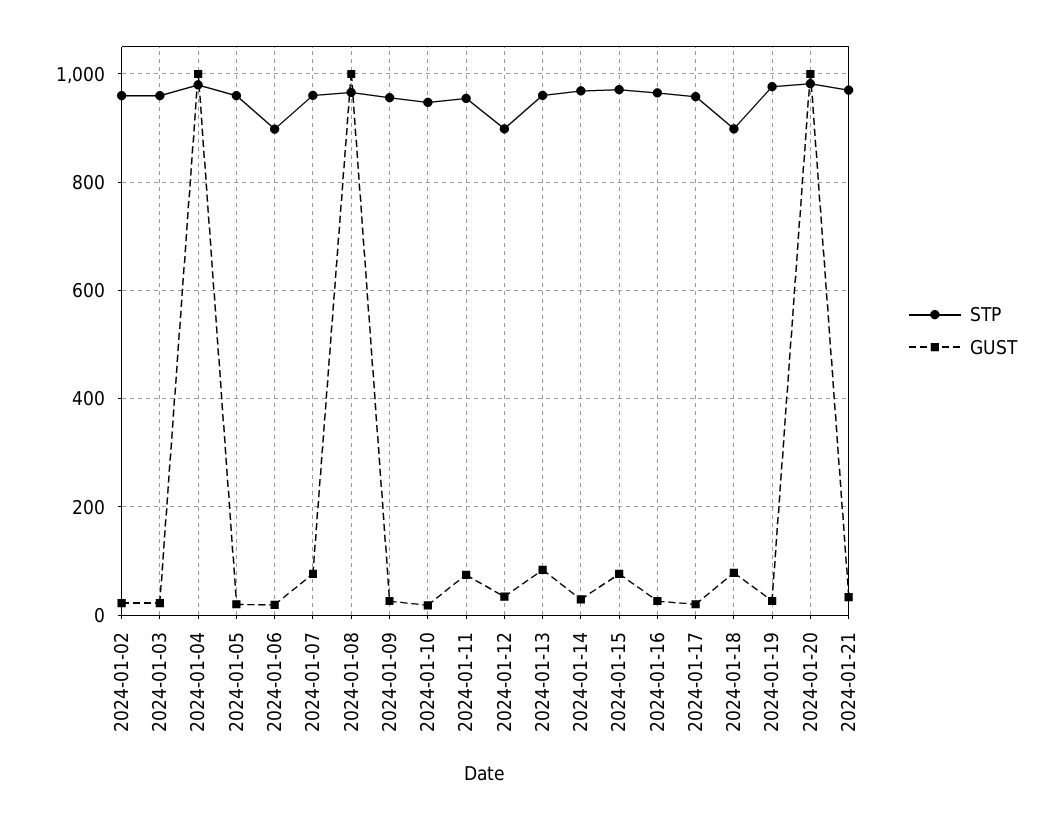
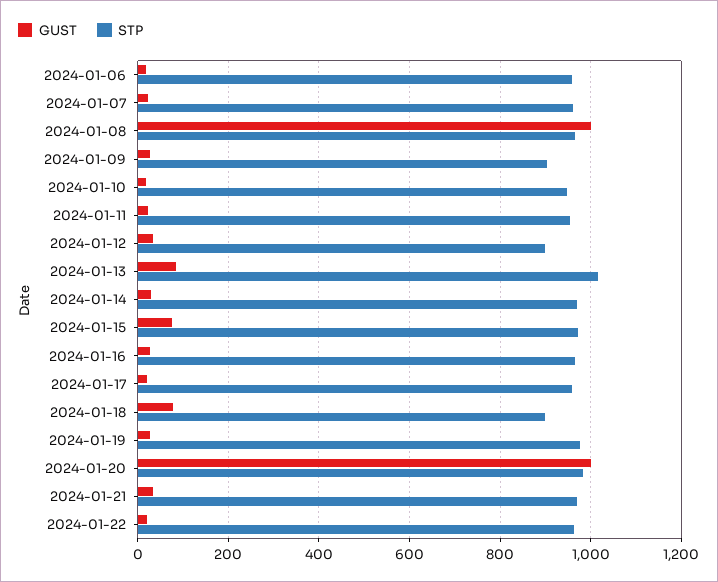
STP, 2024-01-02: 960 -> none
GUST, 2024-01-02: 20 -> none
STP, 2024-01-03: 960 -> none
GUST, 2024-01-03: 20 -> none
STP, 2024-01-04: 980 -> none
GUST, 2024-01-04: 1000 -> none
STP, 2024-01-05: 960 -> none
GUST, 2024-01-05: 20 -> none
STP, 2024-01-06: 900 -> 960
GUST, 2024-01-07: 80 -> 20
STP, 2024-01-09: 960 -> 900
GUST, 2024-01-11: 80 -> 20
STP, 2024-01-13: 960 -> 1020
GUST, 2024-01-22: none -> 20
STP, 2024-01-22: none -> 960

